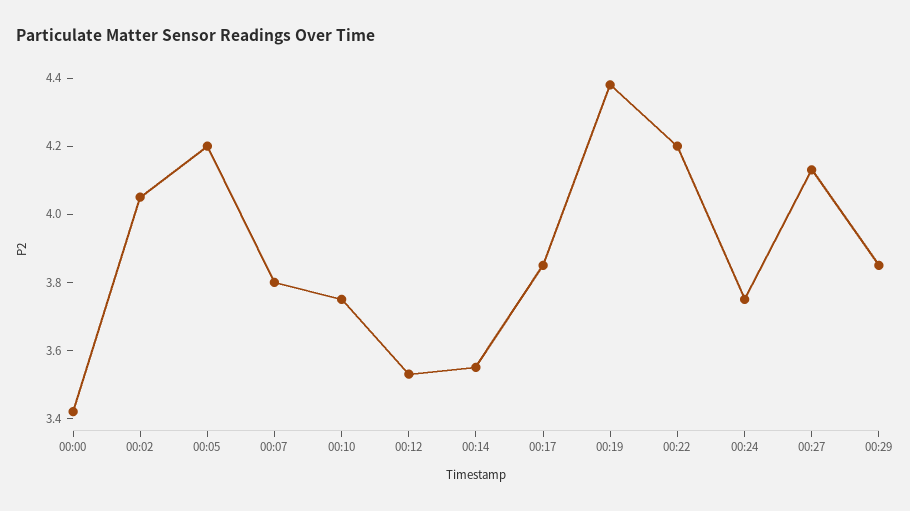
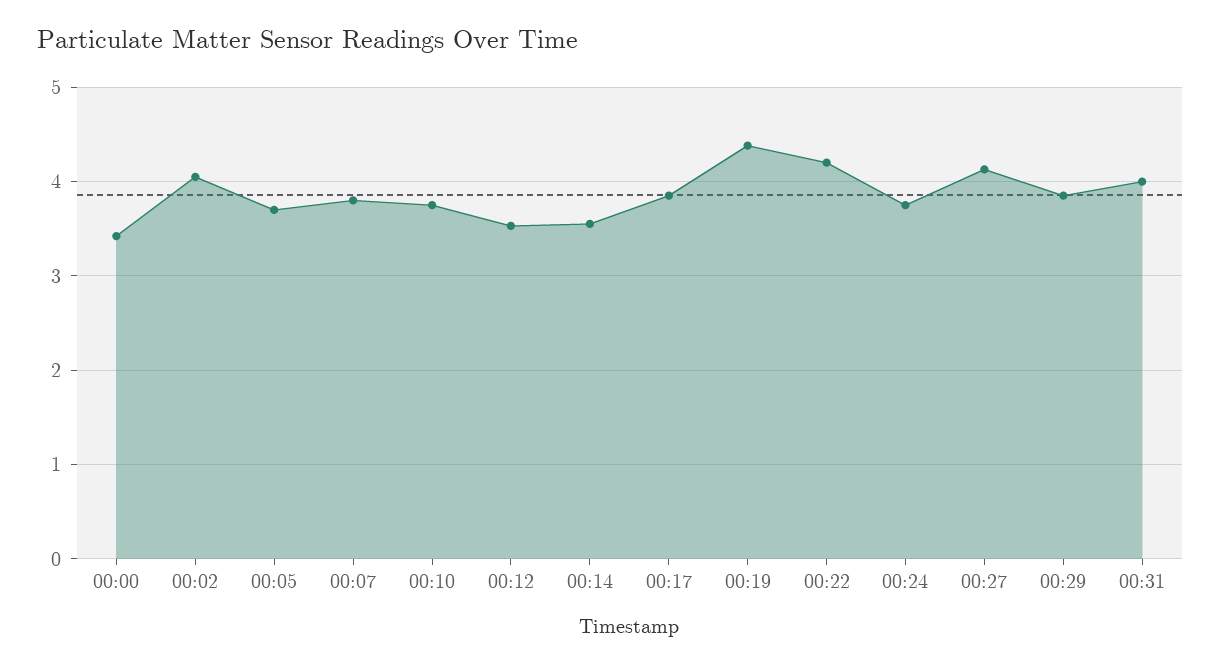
00:05: 4.2 -> 3.7
00:31: none -> 4

